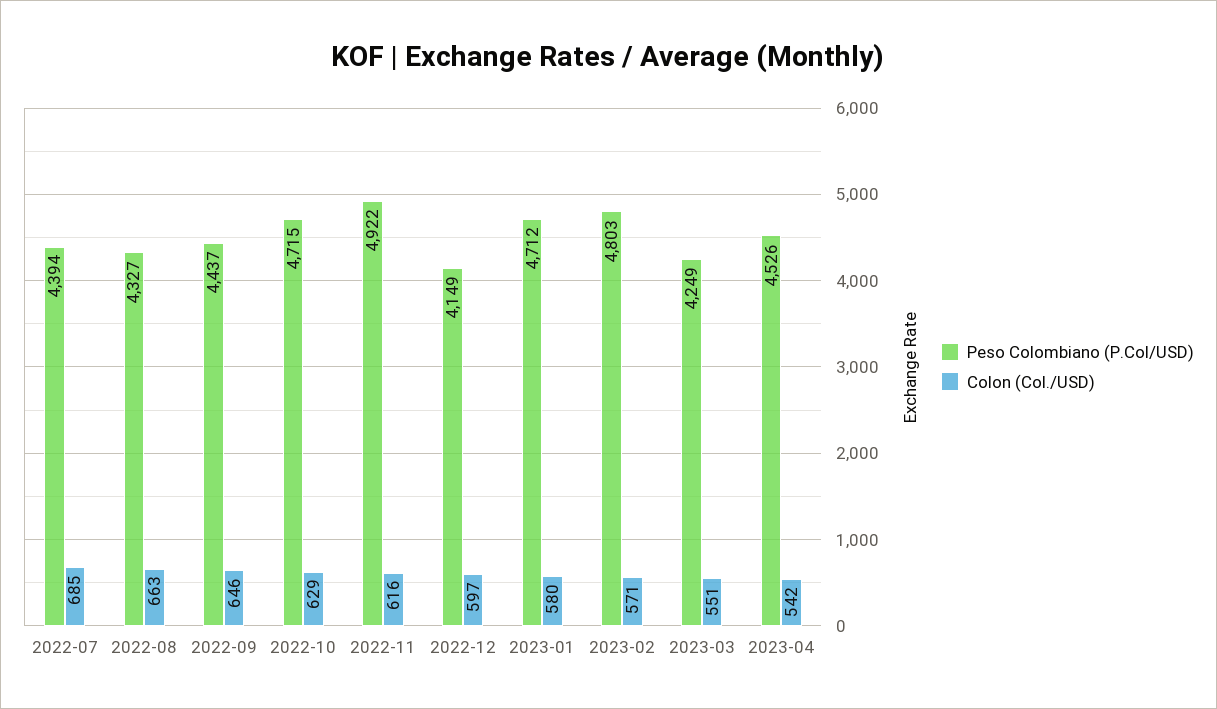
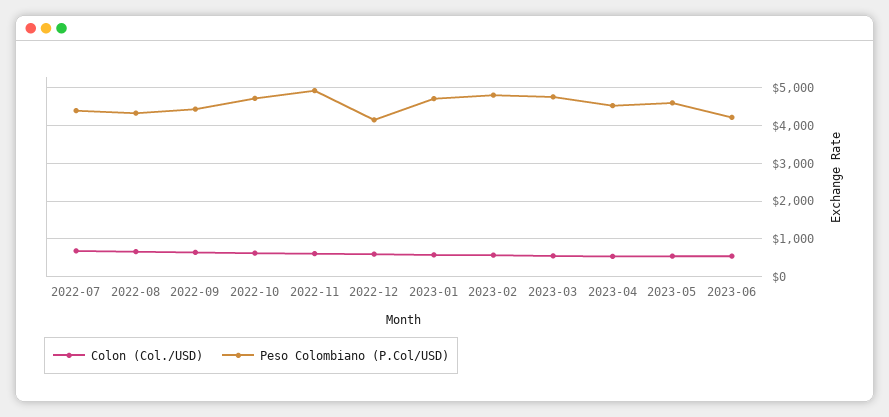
Peso Colombiano (P.Col/USD), 2023-03: 4249 -> 4800
Colon (Col./USD), 2023-05: none -> 600
Peso Colombiano (P.Col/USD), 2023-05: none -> 4600
Colon (Col./USD), 2023-06: none -> 600
Peso Colombiano (P.Col/USD), 2023-06: none -> 4200

